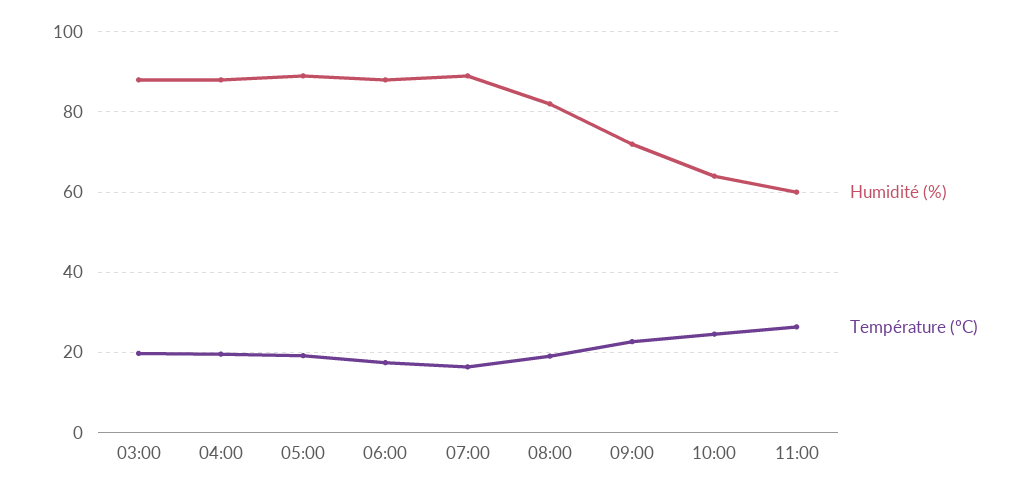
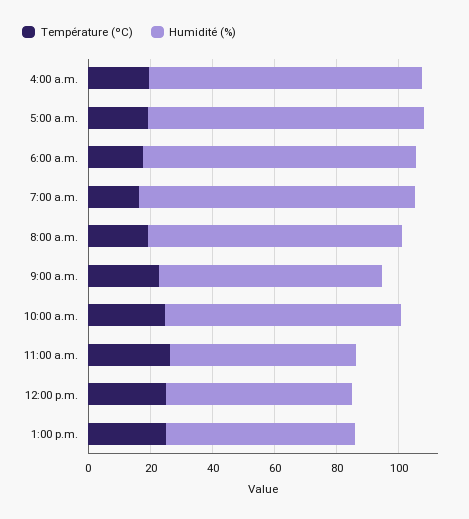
Humidité (%), 03:00: 88 -> none
Température (ºC), 03:00: 20 -> none
Humidité (%), 10:00: 64 -> 75
Température (ºC), 12:00 p.m.: none -> 25
Humidité (%), 12:00 p.m.: none -> 60
Température (ºC), 1:00 p.m.: none -> 25
Humidité (%), 1:00 p.m.: none -> 60

